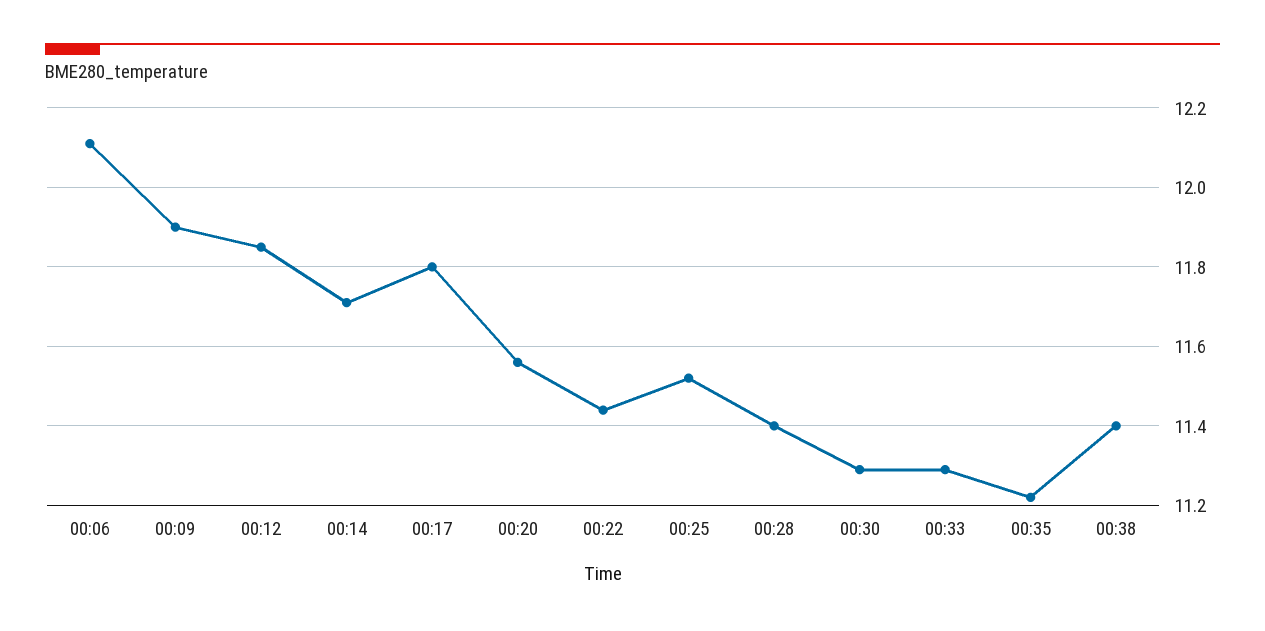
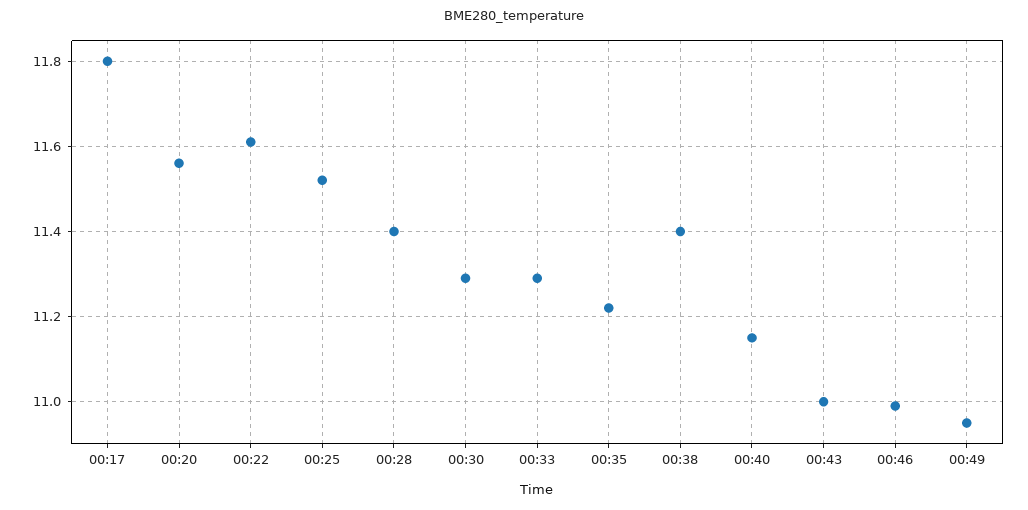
00:06: 12.1 -> none
00:09: 11.9 -> none
00:12: 11.85 -> none
00:14: 11.7 -> none
00:22: 11.45 -> 11.6
00:40: none -> 11.15
00:43: none -> 11
00:46: none -> 11
00:49: none -> 10.95

